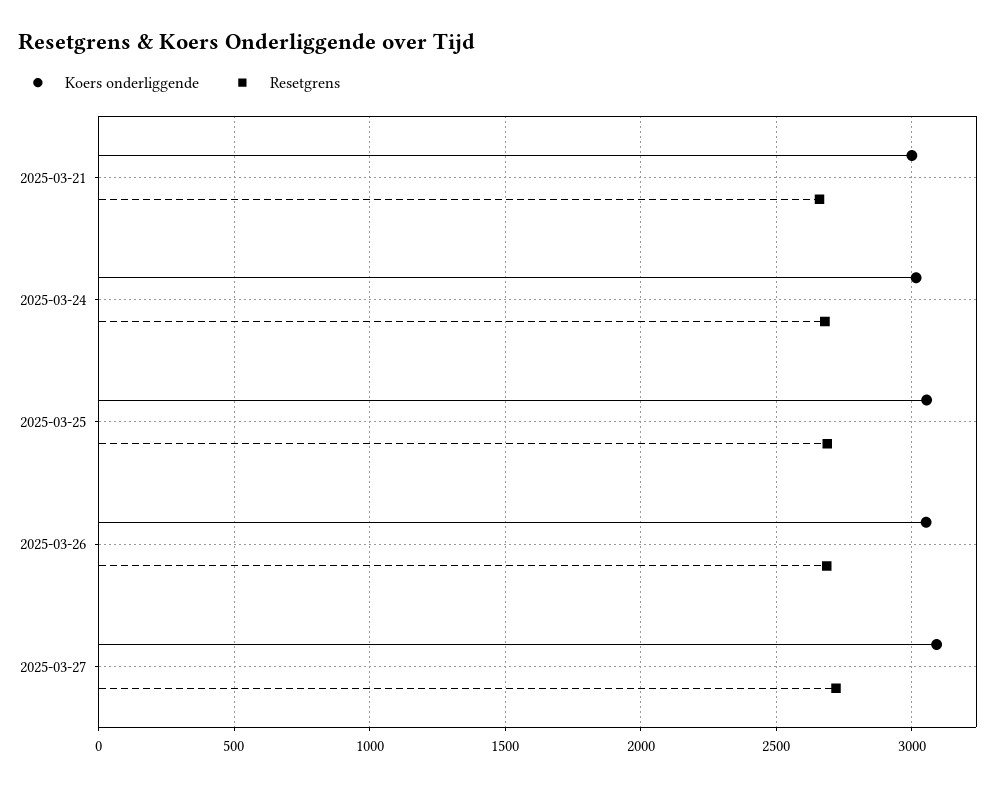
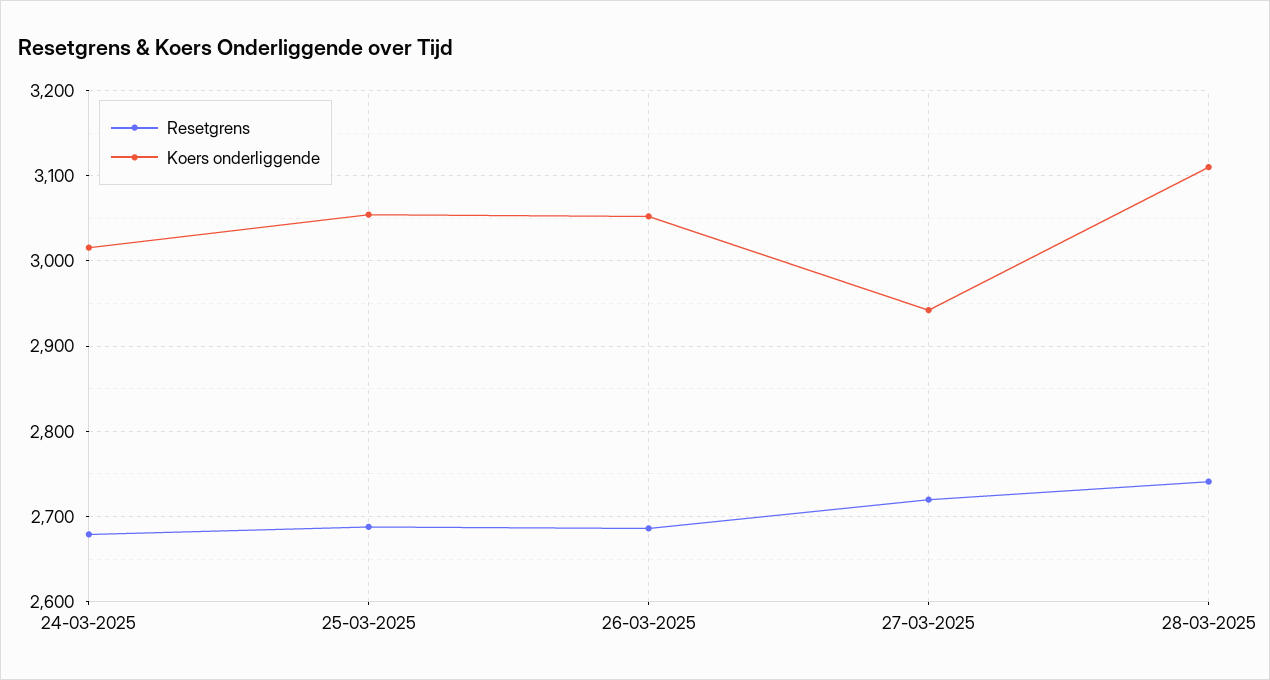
Koers onderliggende, 2025-03-21: 3000 -> none
Resetgrens, 2025-03-21: 2650 -> none
Koers onderliggende, 2025-03-27: 3100 -> 2940
Resetgrens, 28-03-2025: none -> 2740
Koers onderliggende, 28-03-2025: none -> 3110

